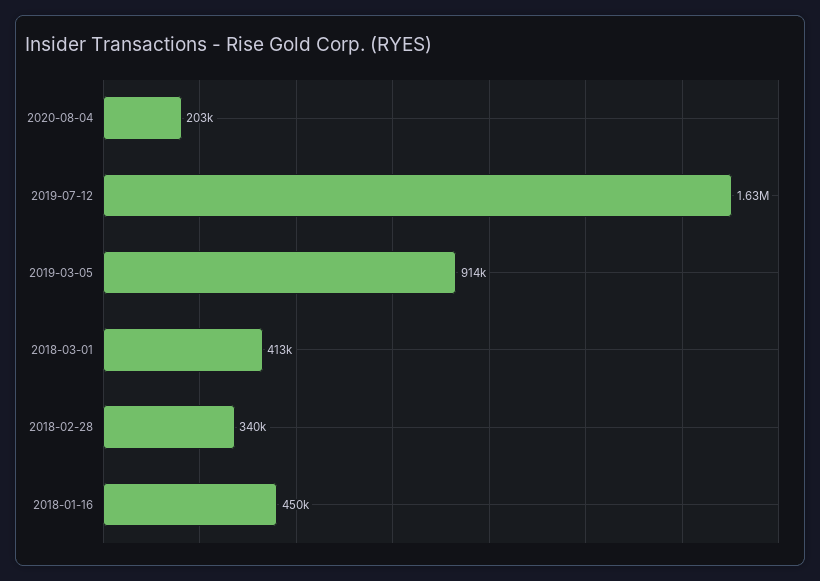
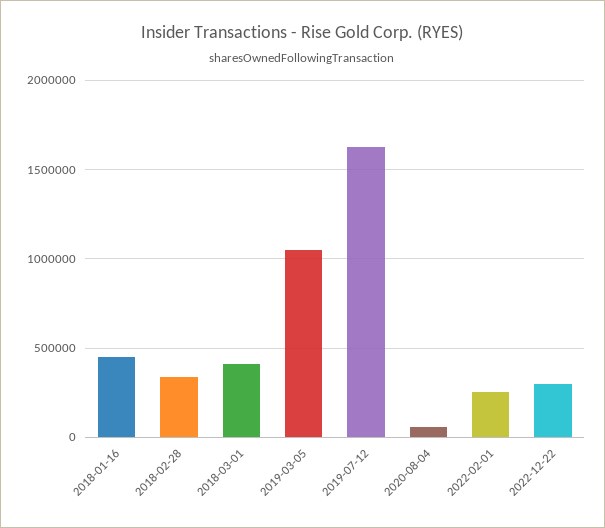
2020-08-04: 203000 -> 50000
2019-03-05: 914000 -> 1050000
2022-02-01: none -> 250000
2022-12-22: none -> 300000

